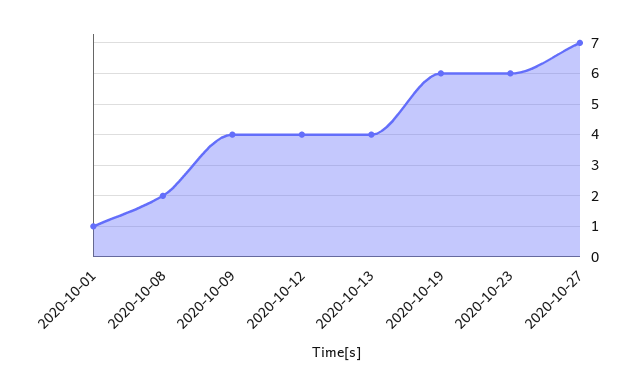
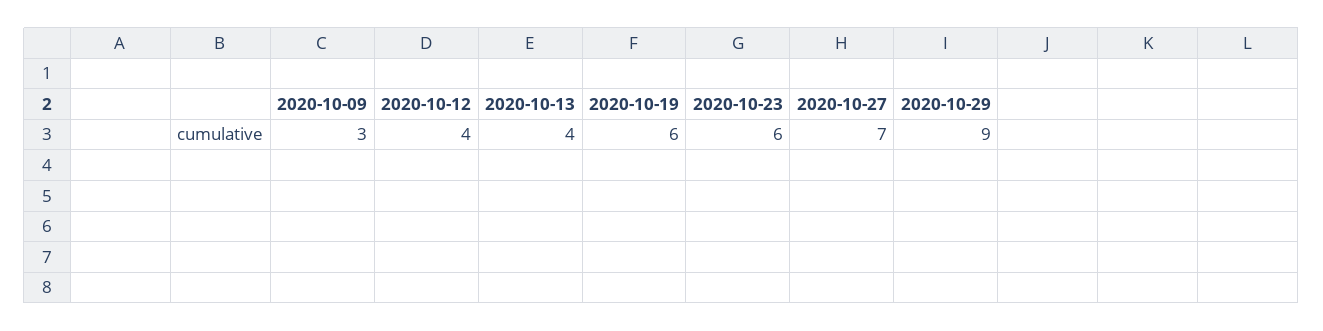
2020-10-01: 1 -> none
2020-10-08: 2 -> none
2020-10-09: 4 -> 3
2020-10-29: none -> 9

